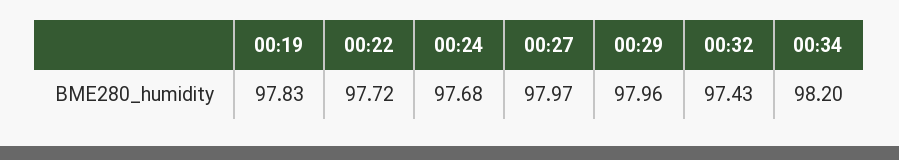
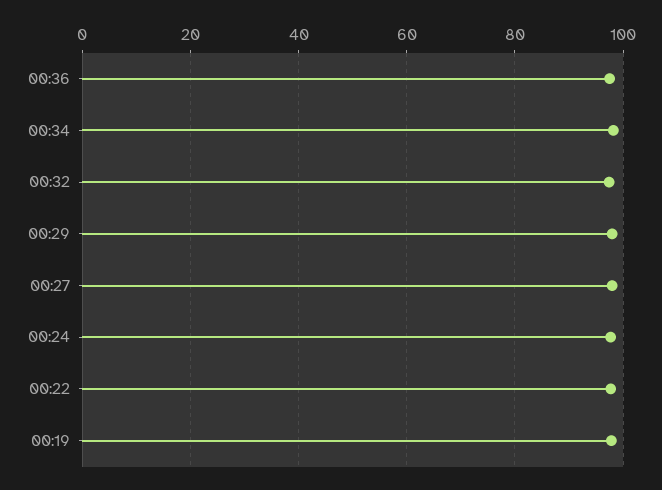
00:36: none -> 98

